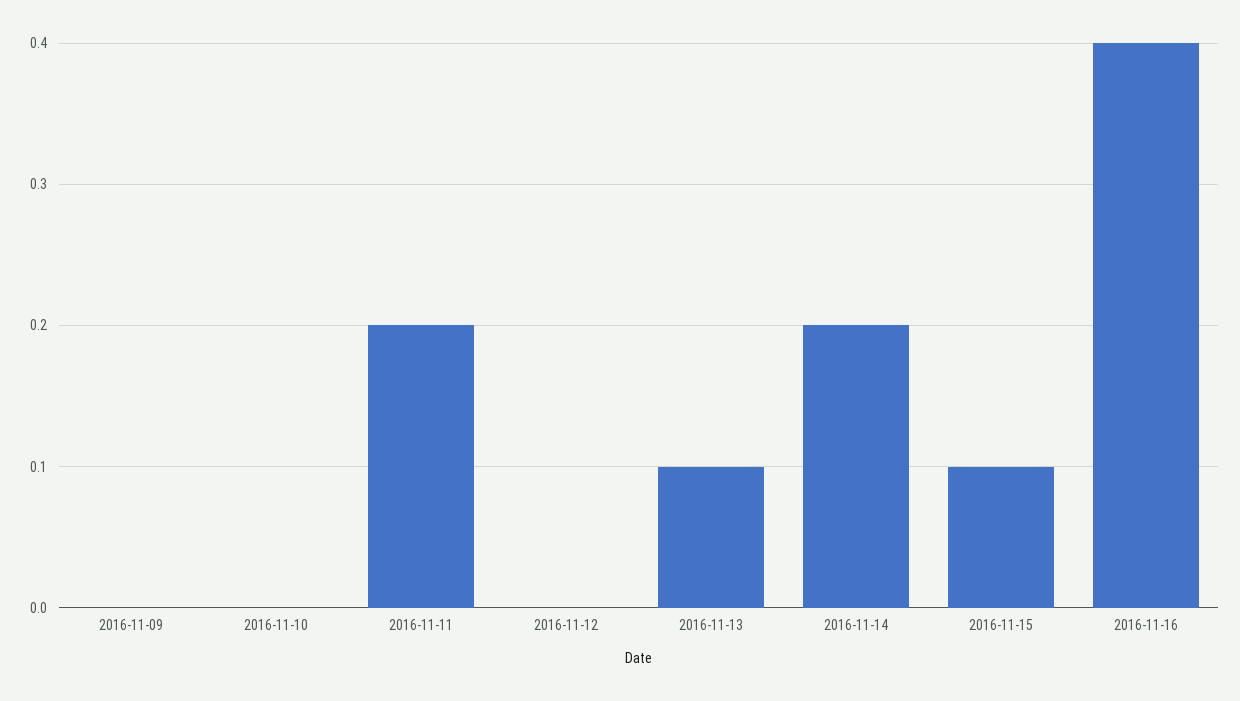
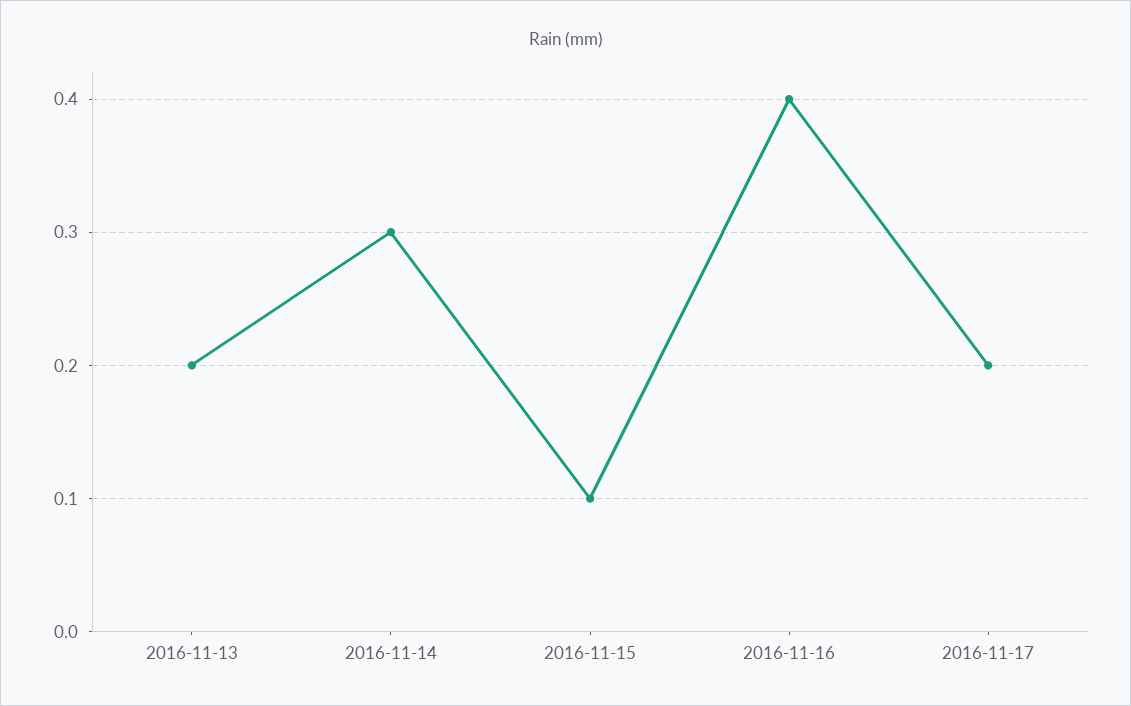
2016-11-09: 0 -> none
2016-11-10: 0 -> none
2016-11-11: 0.2 -> none
2016-11-12: 0 -> none
2016-11-13: 0.1 -> 0.2
2016-11-14: 0.2 -> 0.3
2016-11-17: none -> 0.2

